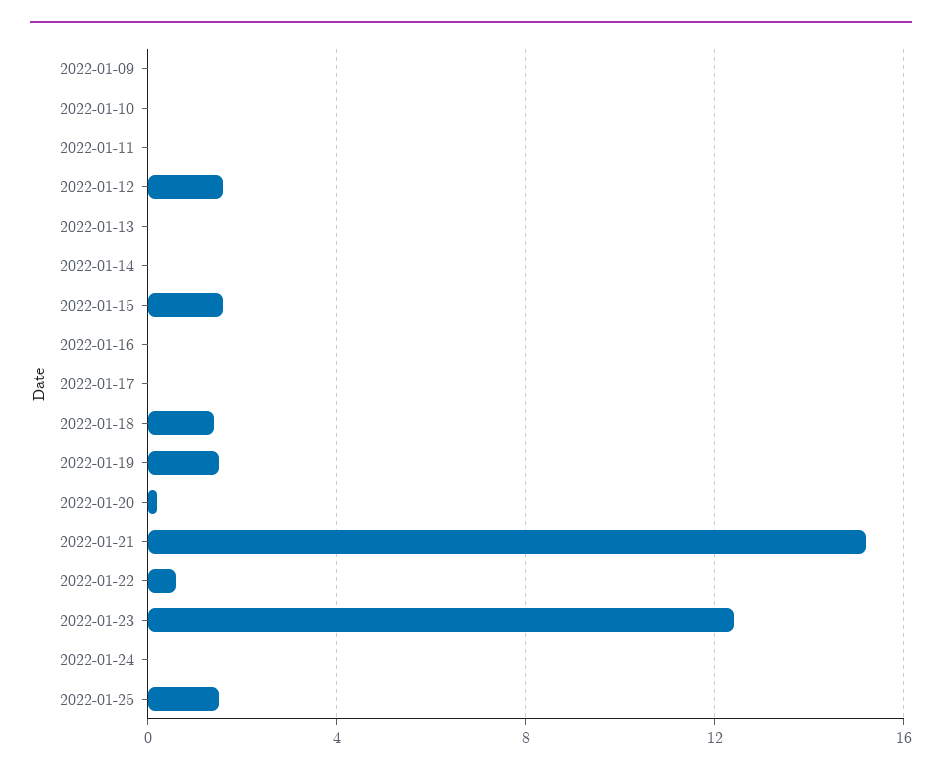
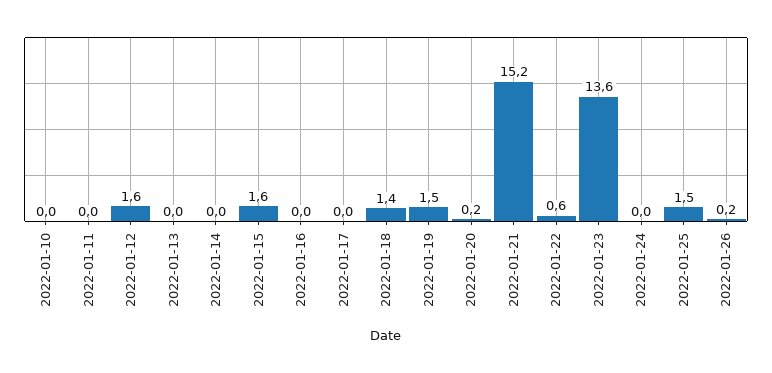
2022-01-09: 0 -> none
2022-01-23: 12.5 -> 13.6
2022-01-26: none -> 0.2

